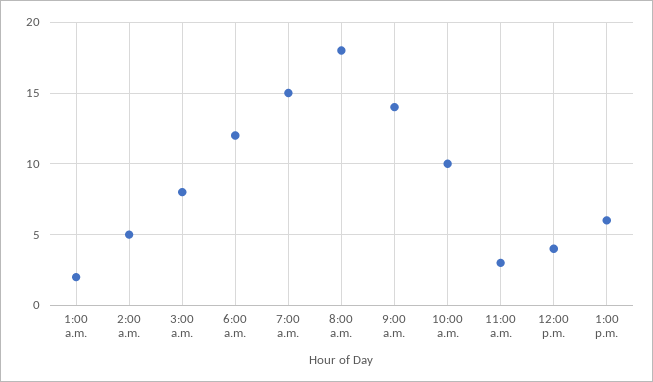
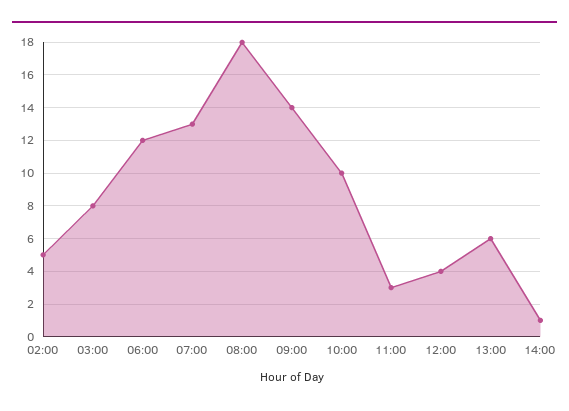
1:00 a.m.: 2 -> none
7:00 a.m.: 15 -> 13
14:00: none -> 1

